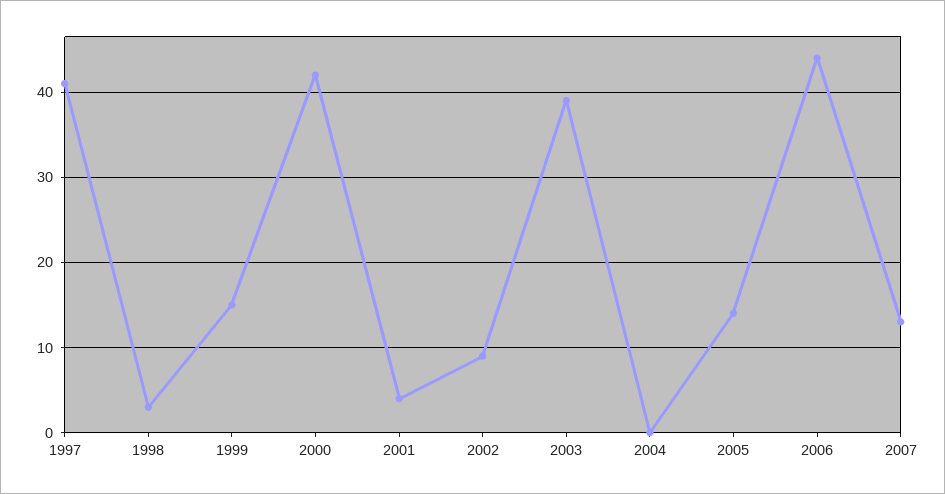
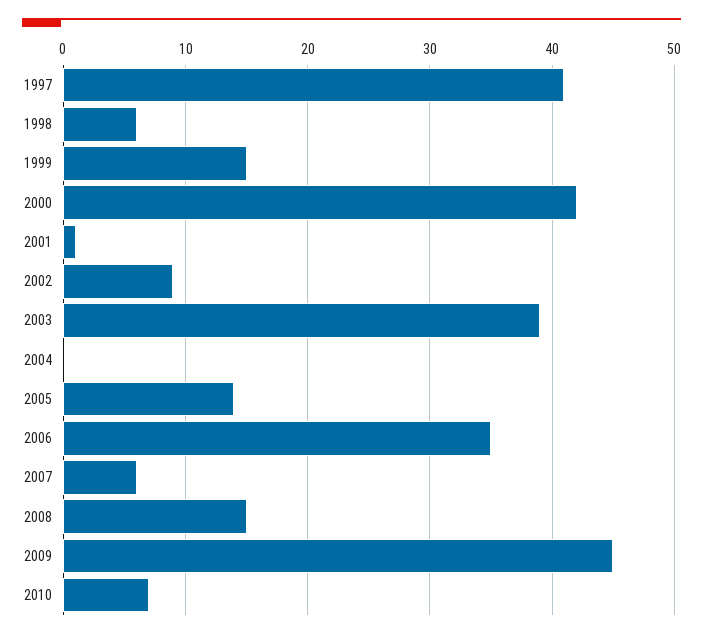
1998: 3 -> 6
2001: 4 -> 1
2006: 44 -> 35
2007: 13 -> 6
2008: none -> 15
2009: none -> 45
2010: none -> 7

